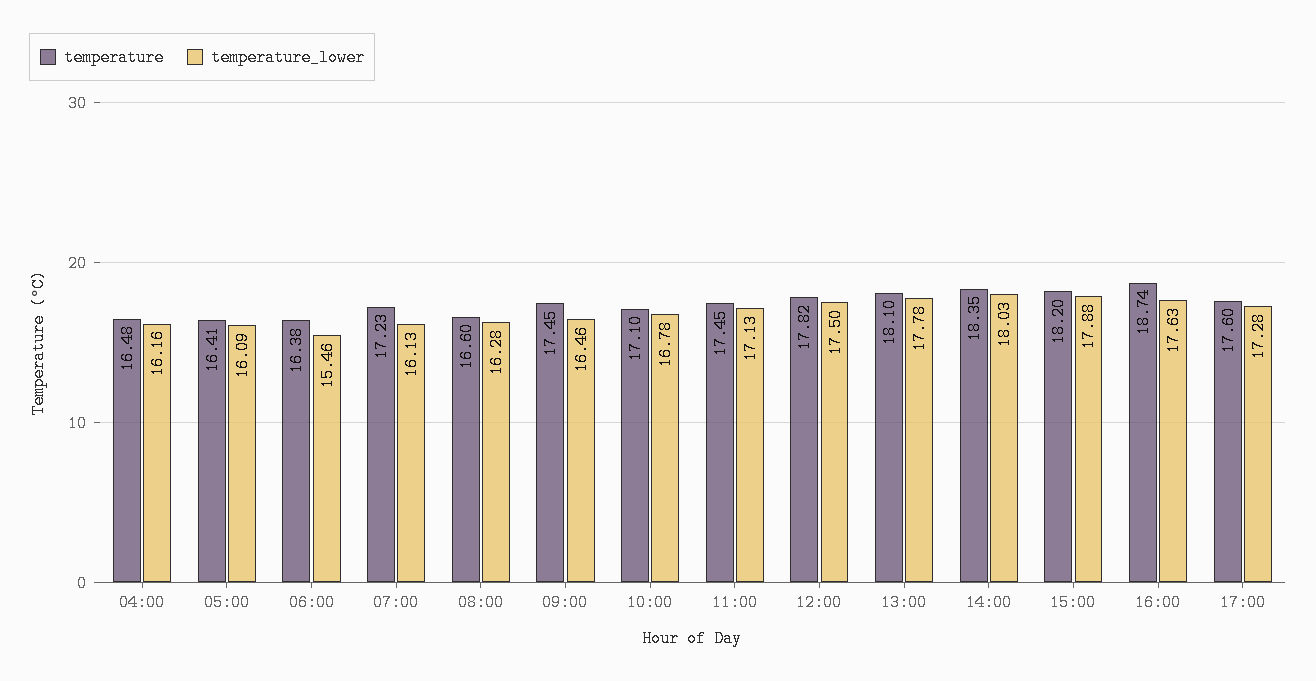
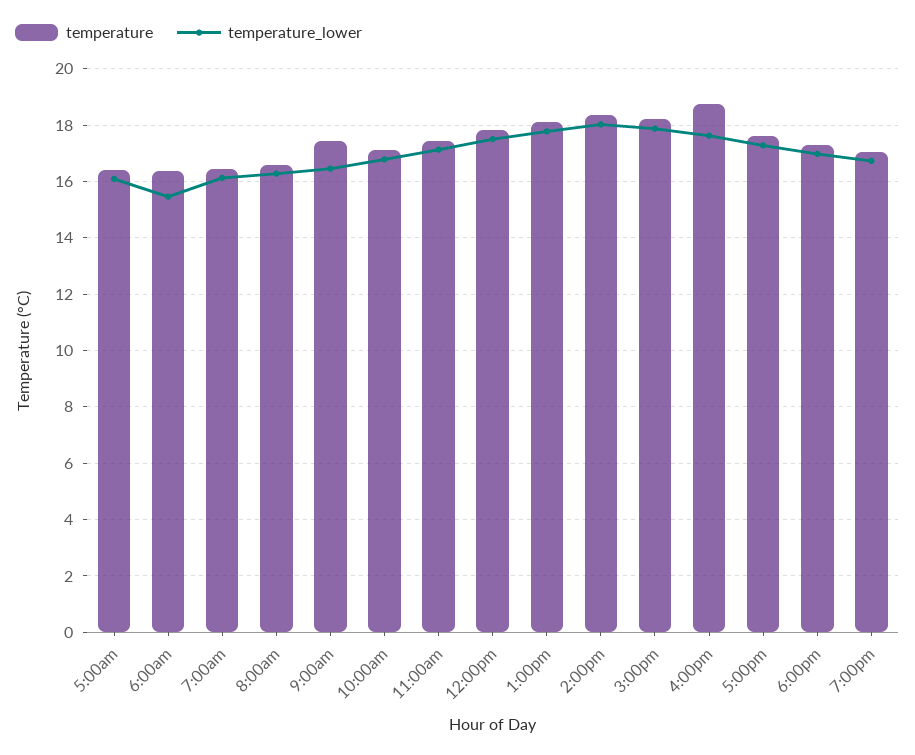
temperature, 04:00: 16.48 -> none
temperature_lower, 04:00: 16.16 -> none
temperature, 07:00: 17.23 -> 16.5
temperature, 6:00pm: none -> 17.25
temperature_lower, 6:00pm: none -> 17
temperature, 7:00pm: none -> 17
temperature_lower, 7:00pm: none -> 16.75

